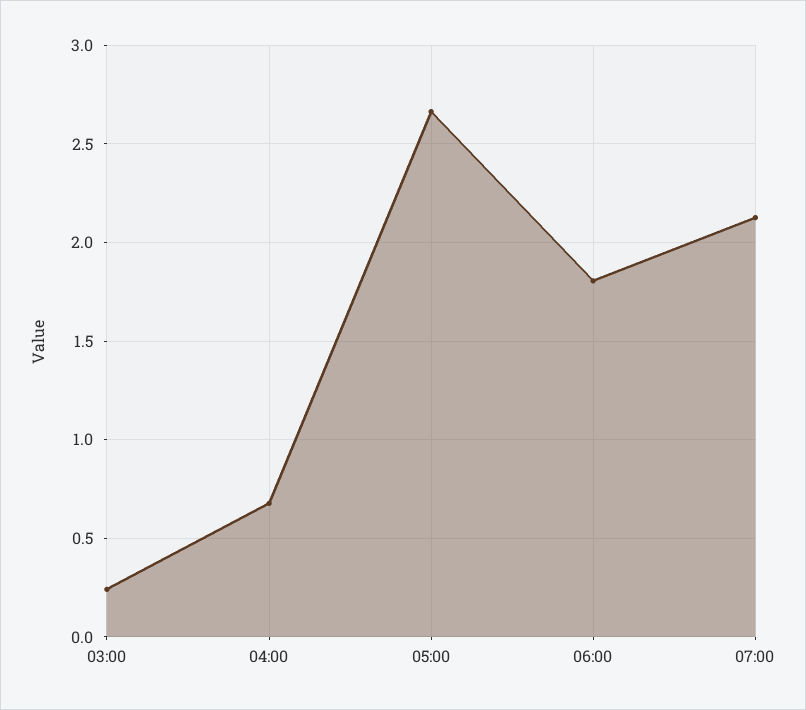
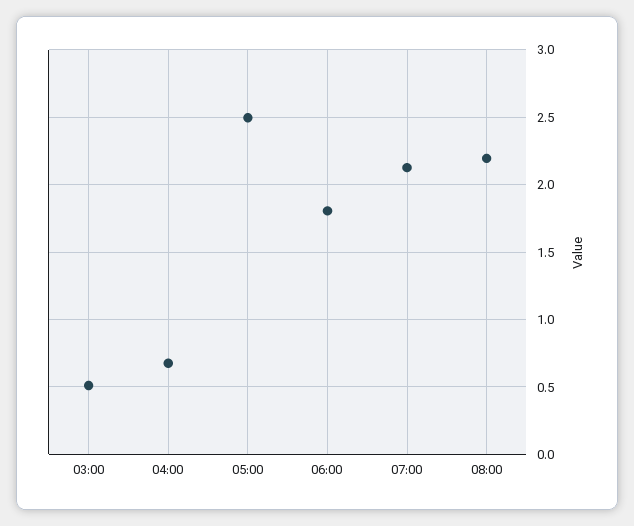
03:00: 0.25 -> 0.5
05:00: 2.65 -> 2.5
08:00: none -> 2.2

